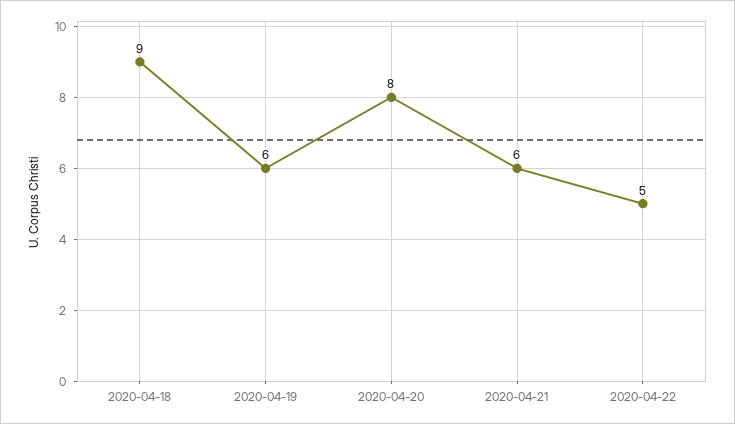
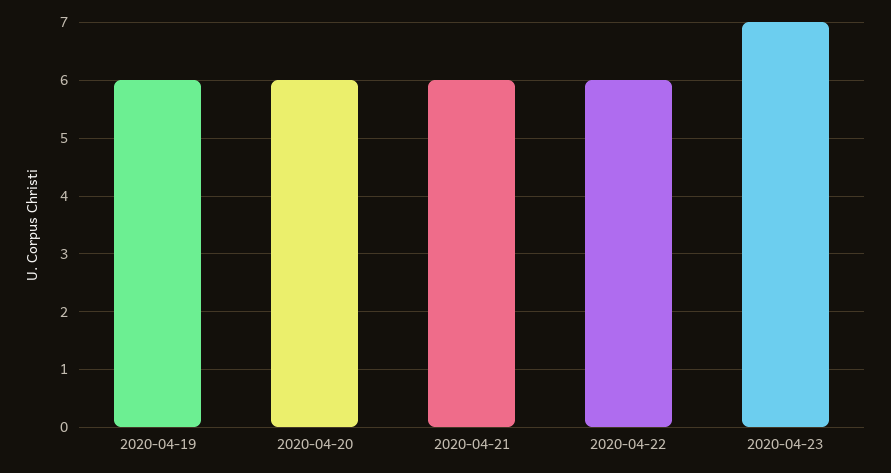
2020-04-18: 9 -> none
2020-04-20: 8 -> 6
2020-04-22: 5 -> 6
2020-04-23: none -> 7

